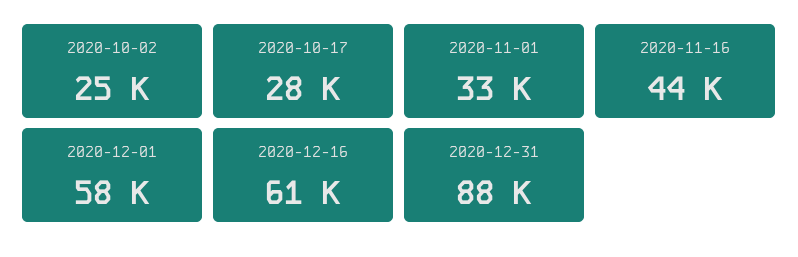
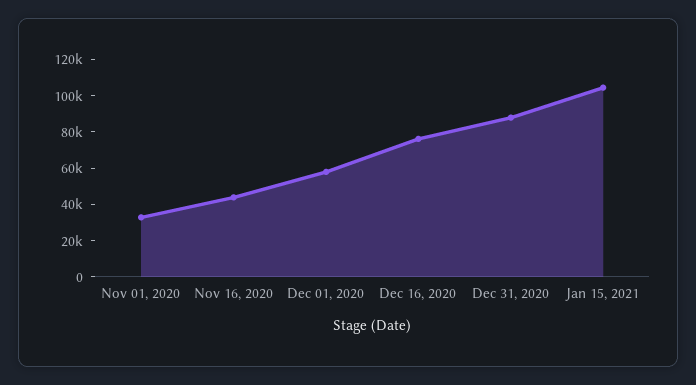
2020-10-02: 25000 -> none
2020-10-17: 28000 -> none
2020-12-16: 61000 -> 75000
Jan 15, 2021: none -> 105000

